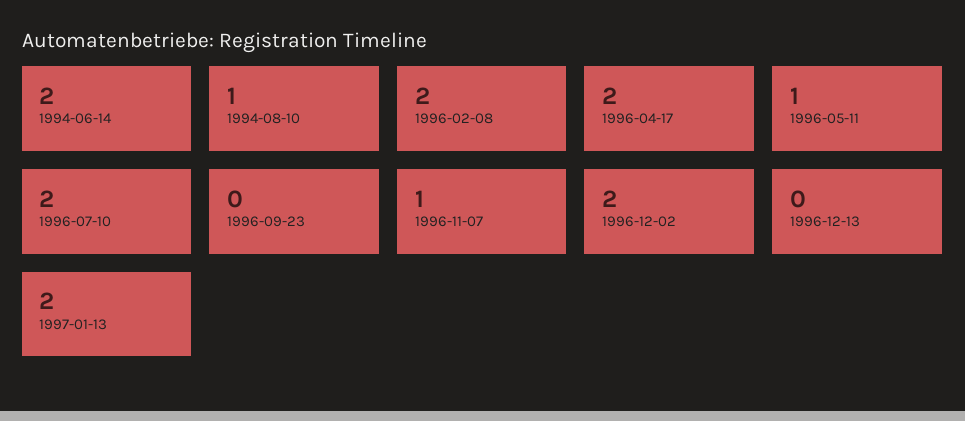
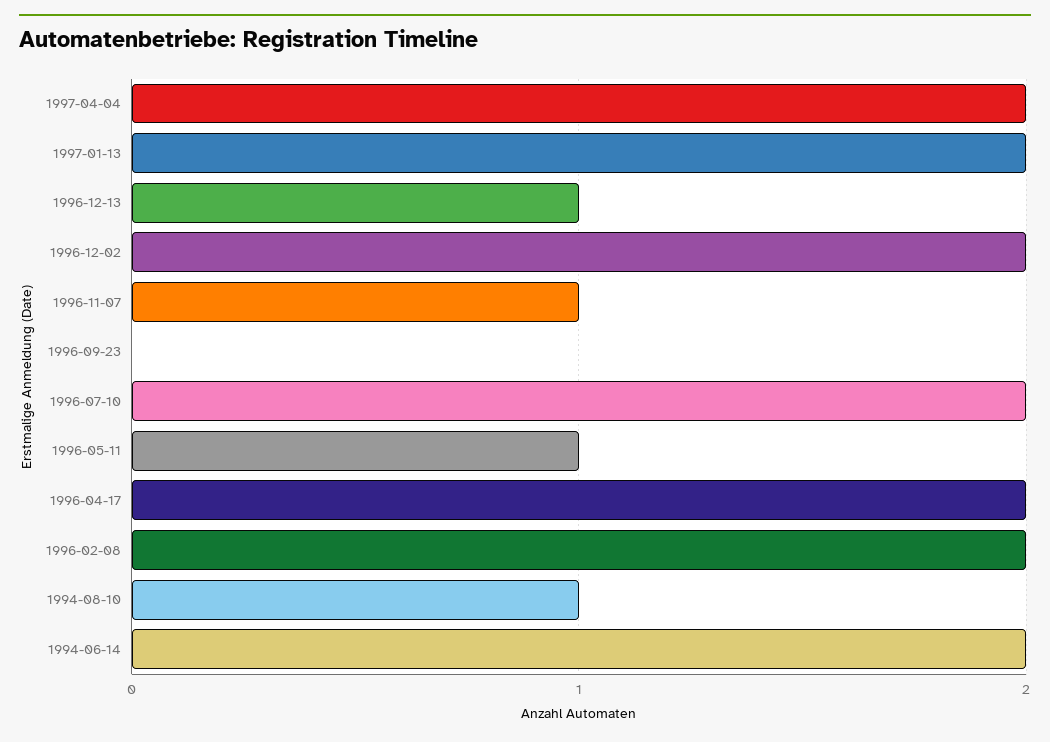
1996-12-13: 0 -> 1
1997-04-04: none -> 2

